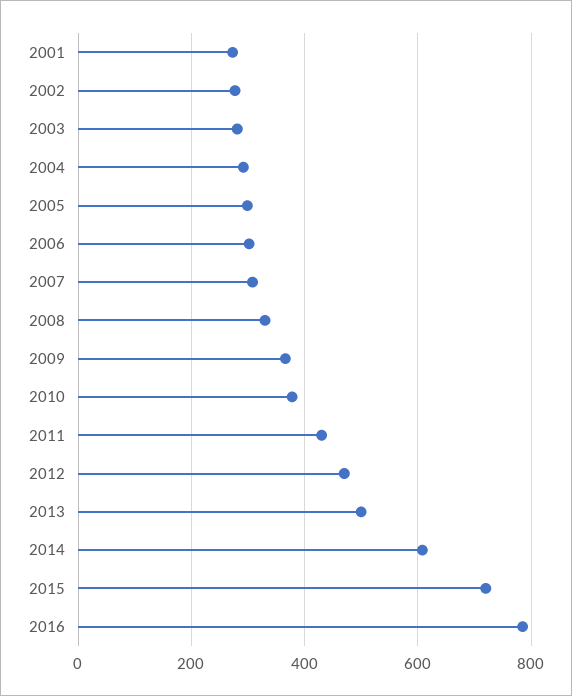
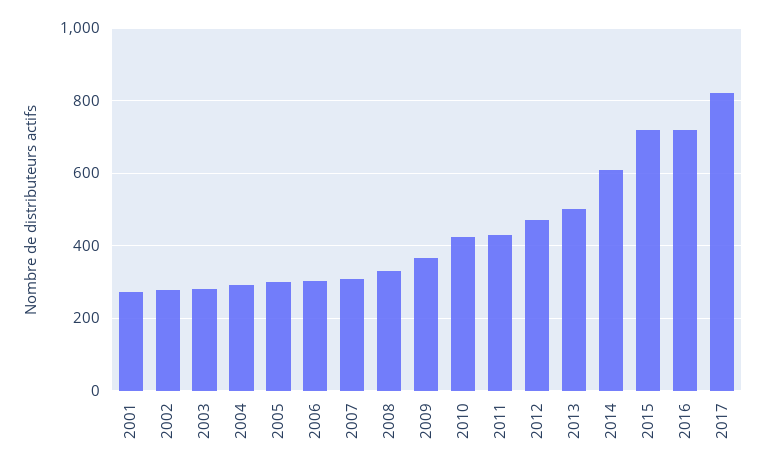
2010: 380 -> 420
2016: 780 -> 720
2017: none -> 820

